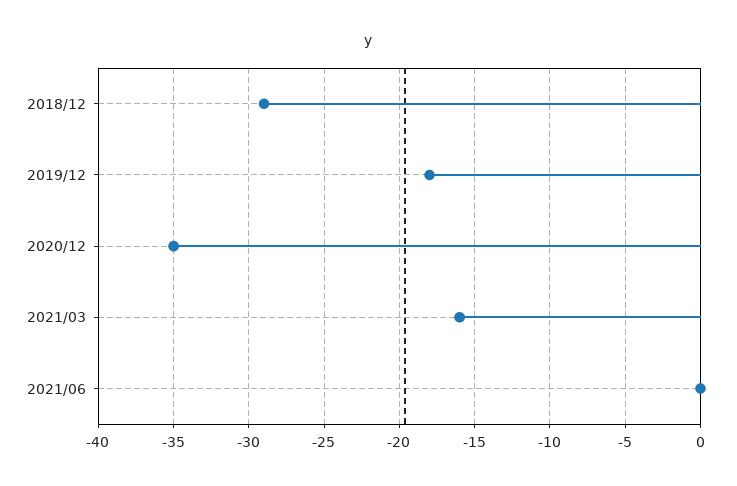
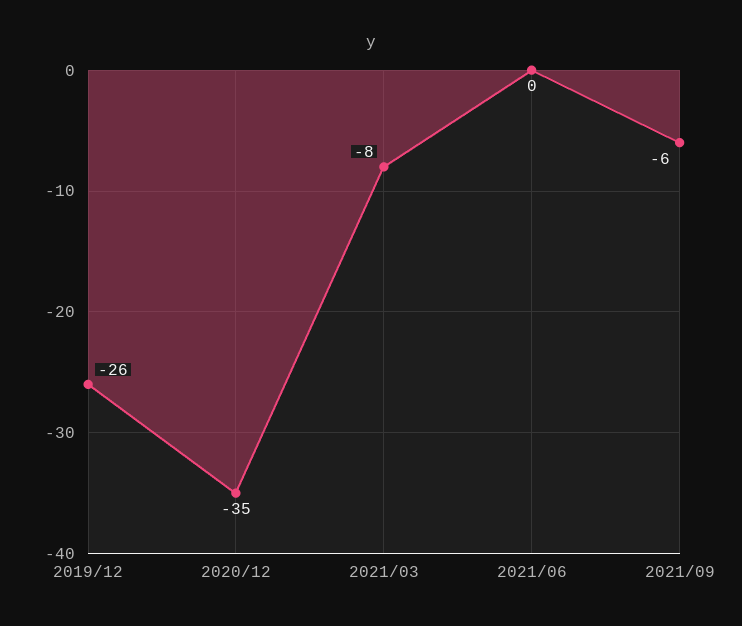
2018/12: -29 -> none
2019/12: -18 -> -26
2021/03: -16 -> -8
2021/09: none -> -6

